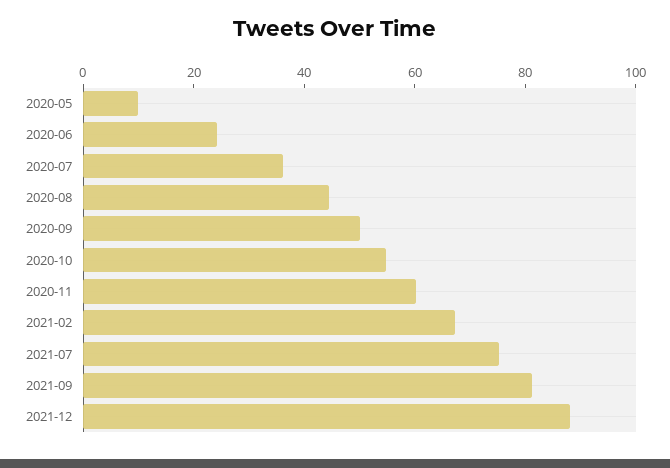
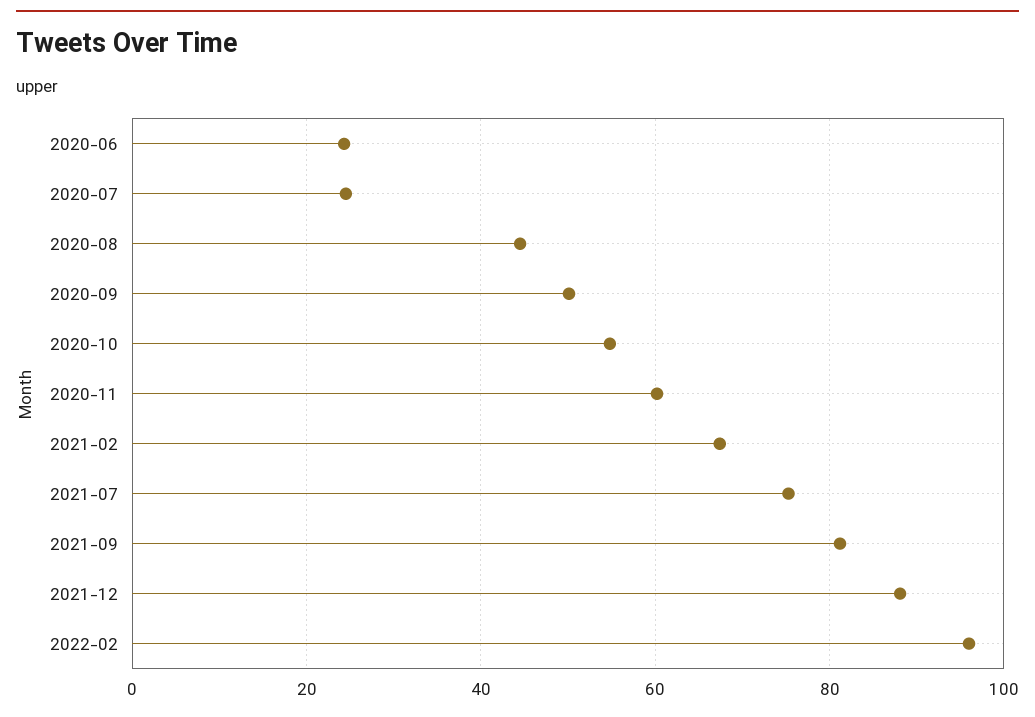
2020-05: 10 -> none
2020-07: 35 -> 24
2022-02: none -> 96

